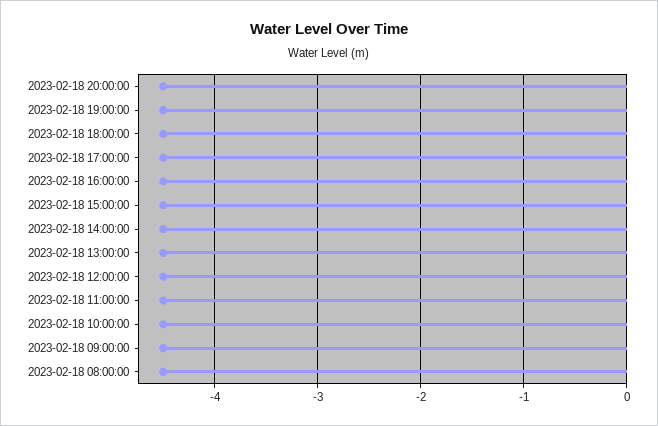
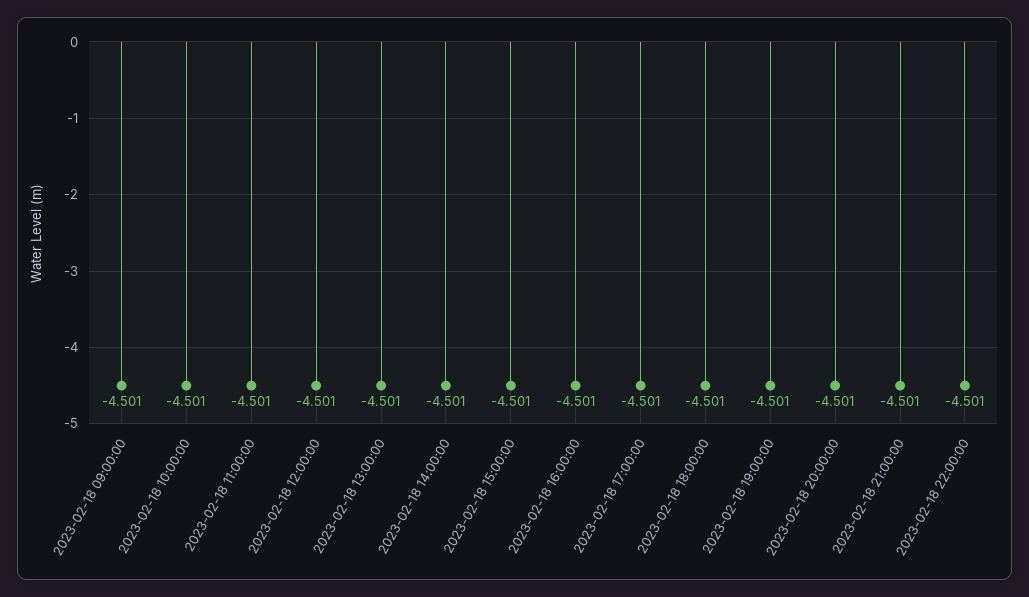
2023-02-18 08:00:00: -4.5 -> none
2023-02-18 21:00:00: none -> -4.501
2023-02-18 22:00:00: none -> -4.501

